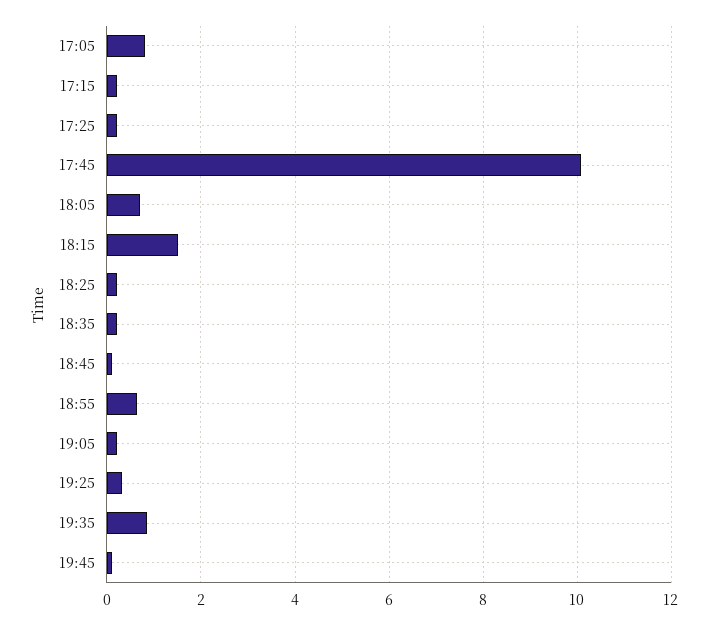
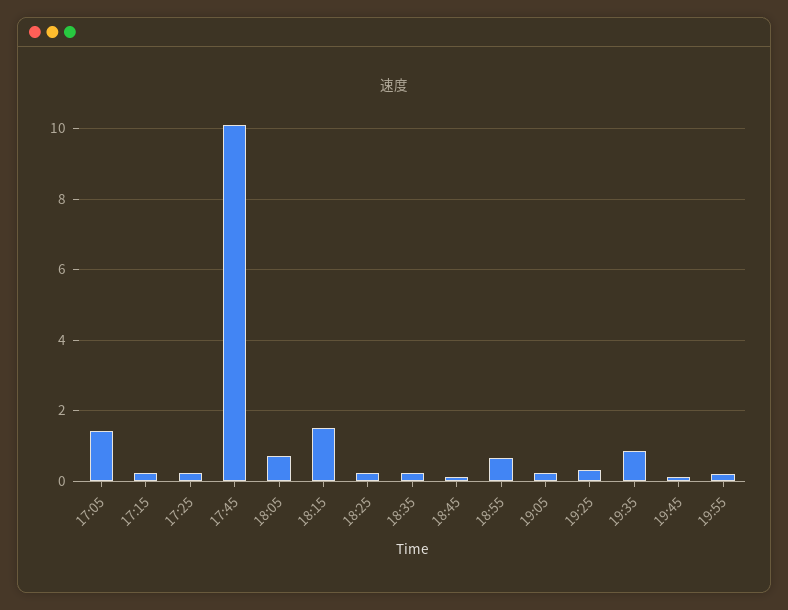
17:05: 0.8 -> 1.4
19:55: none -> 0.2

